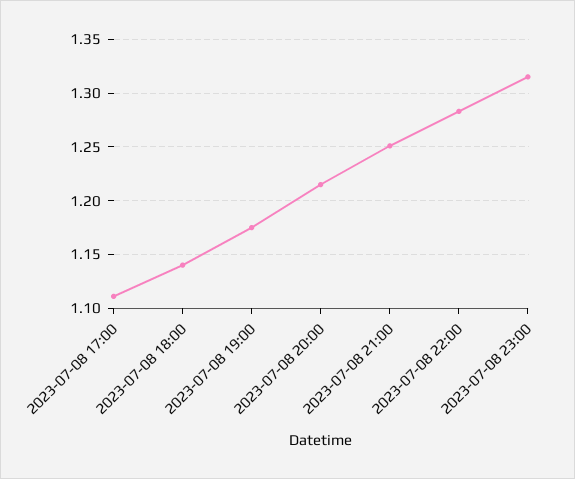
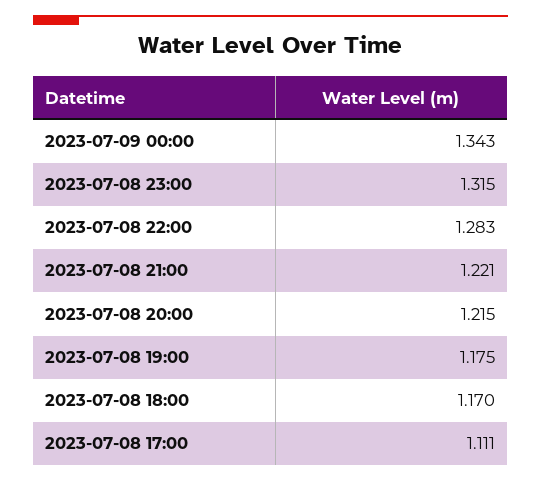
2023-07-08 18:00: 1.14 -> 1.17
2023-07-08 21:00: 1.25 -> 1.221
2023-07-09 00:00: none -> 1.343

